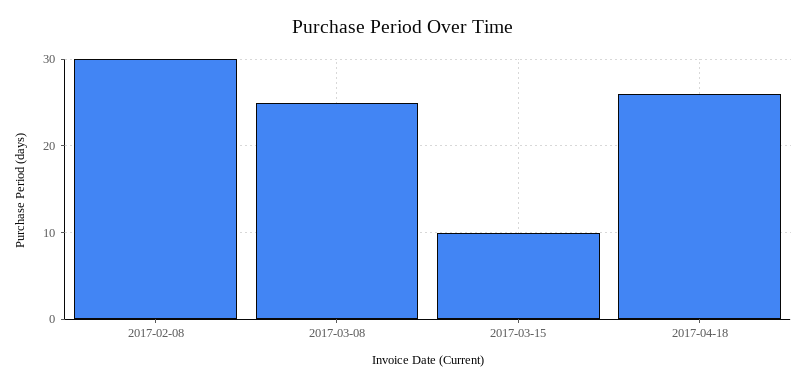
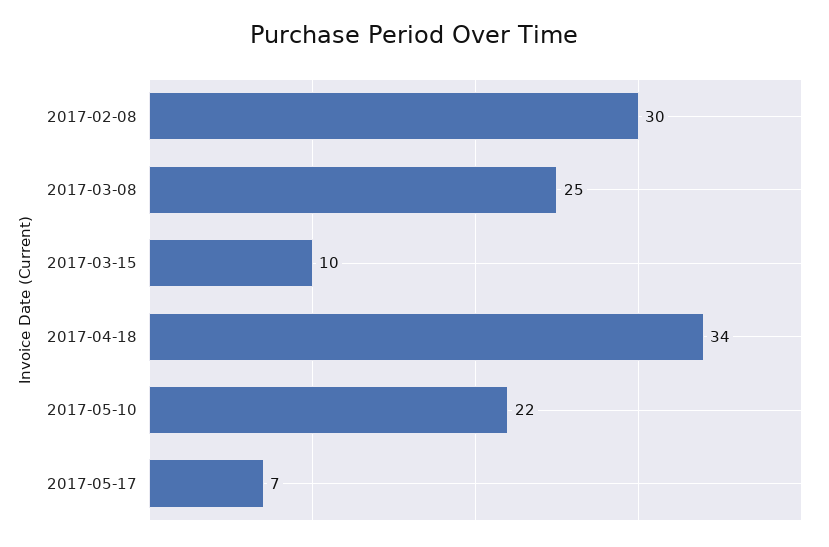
2017-04-18: 26 -> 34
2017-05-10: none -> 22
2017-05-17: none -> 7

